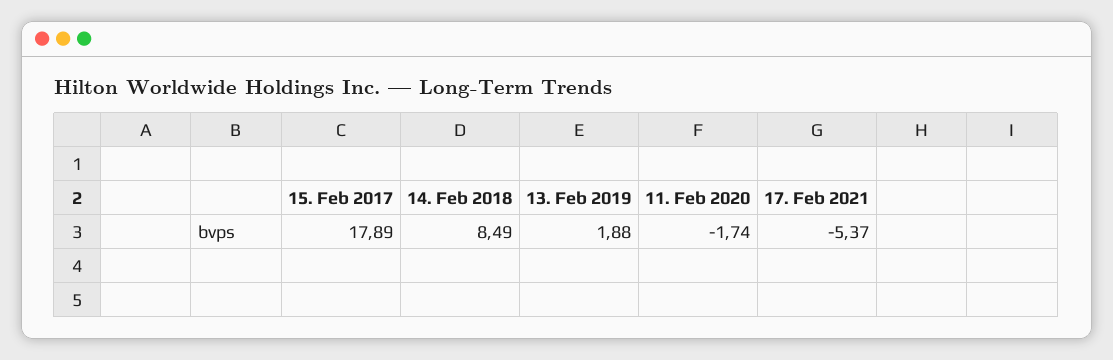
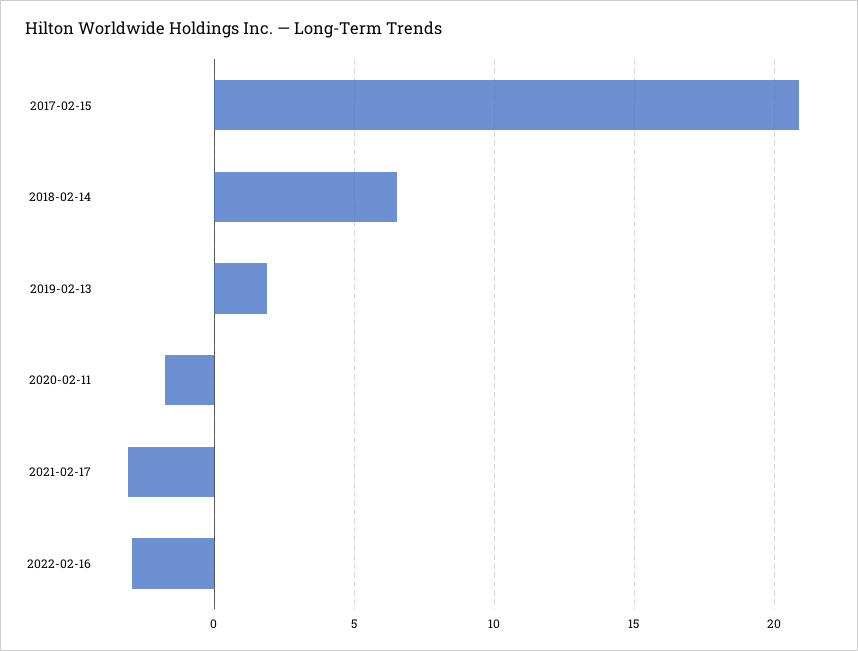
15. Feb 2017: 17.89 -> 21
14. Feb 2018: 8.49 -> 6.5
17. Feb 2021: -5.37 -> -3
2022-02-16: none -> -3

